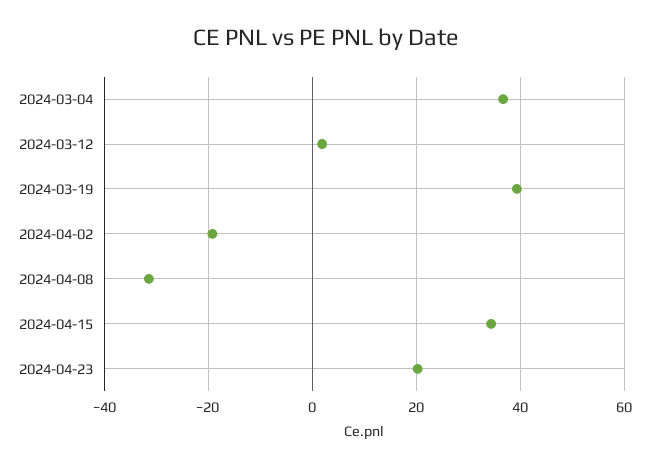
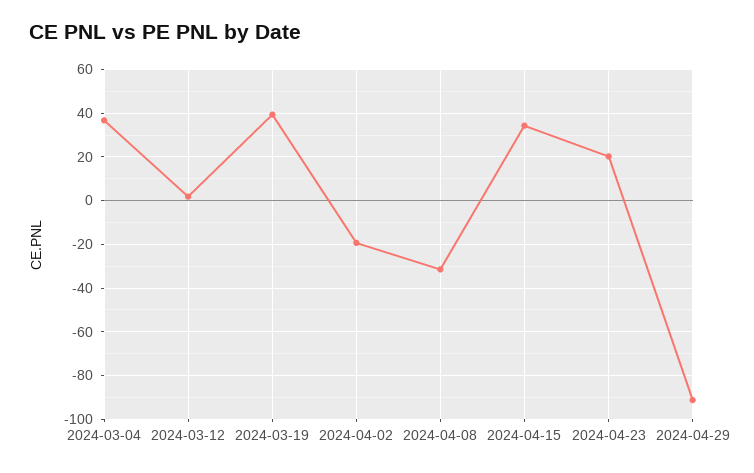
2024-04-29: none -> -90

